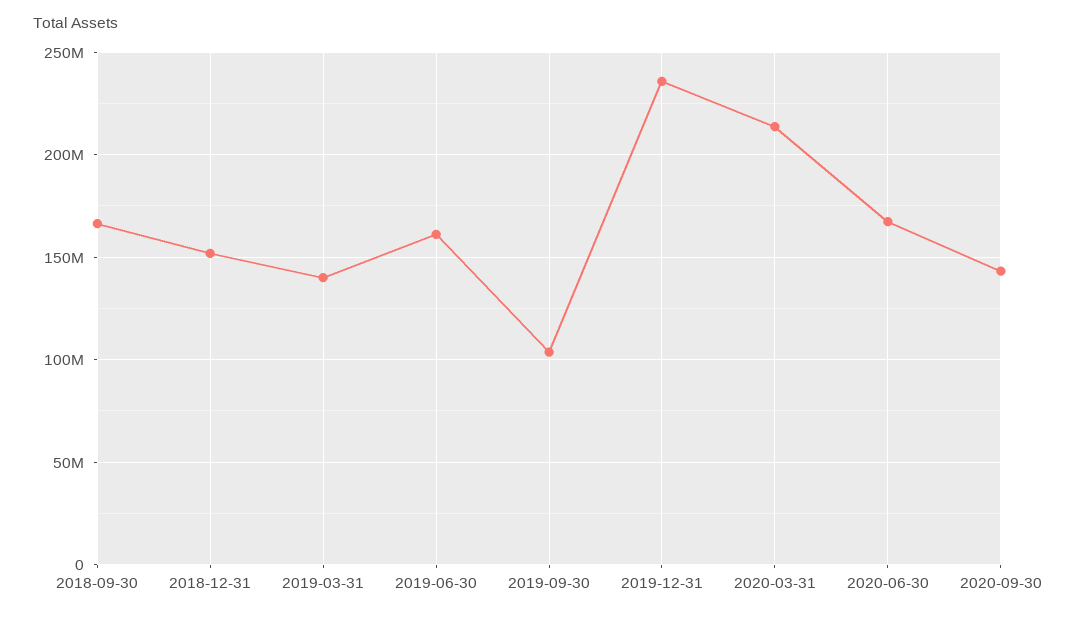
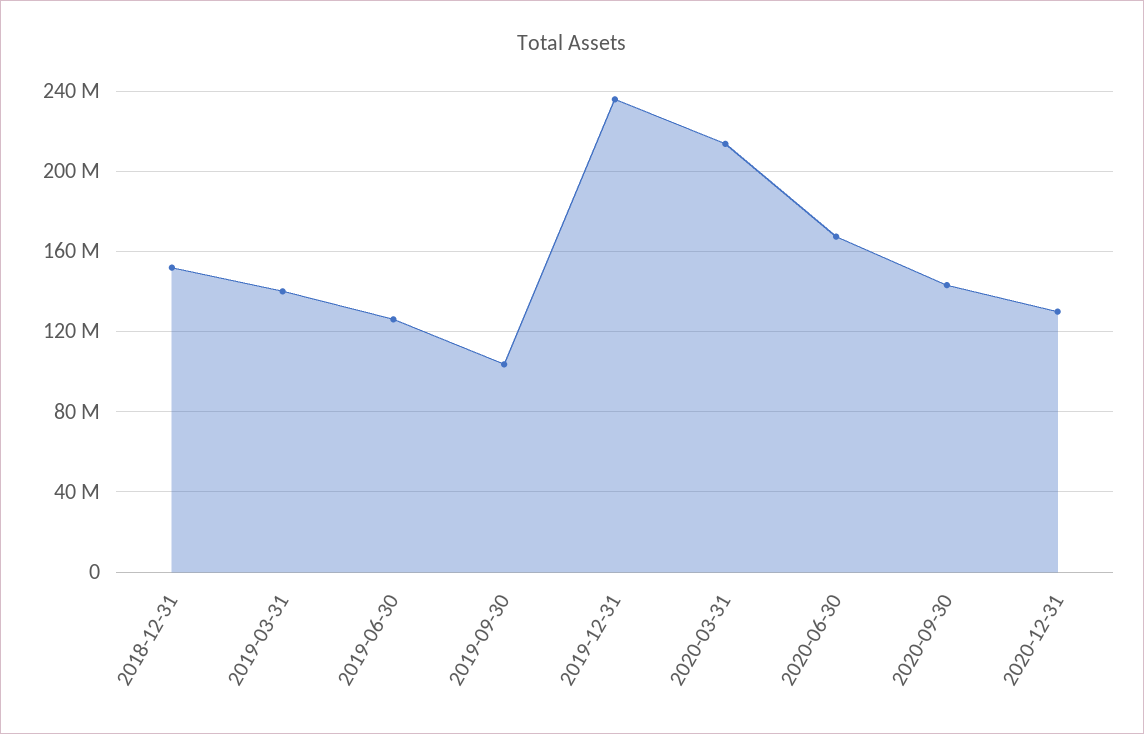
2018-09-30: 165000000 -> none
2019-06-30: 160000000 -> 125000000
2020-12-31: none -> 130000000

